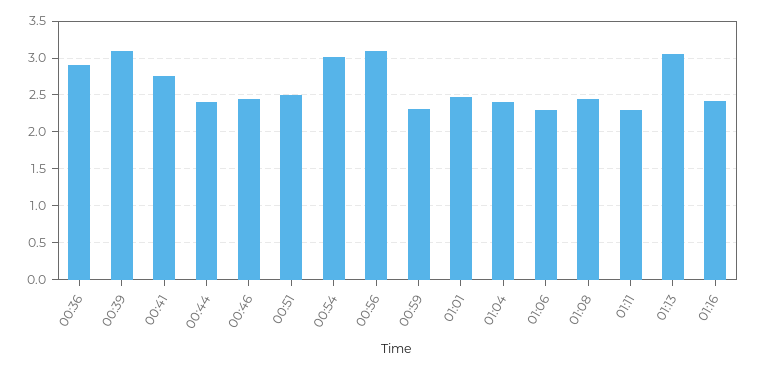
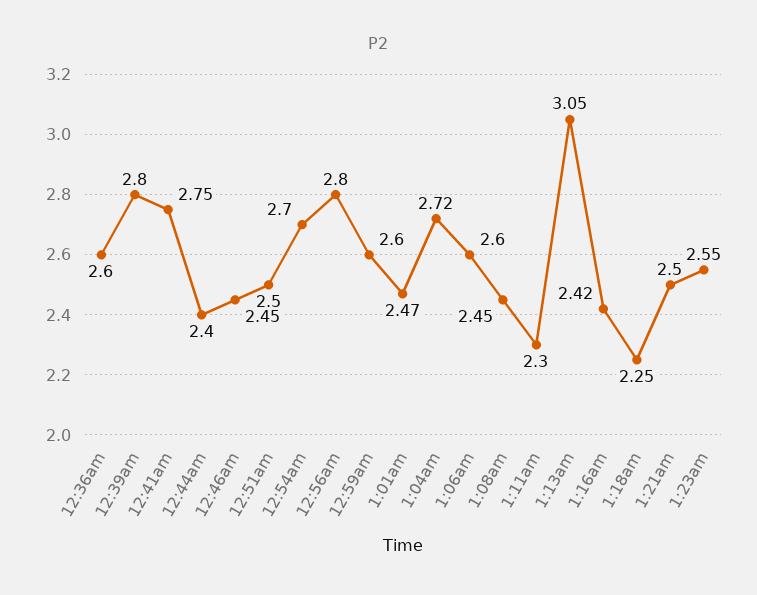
00:36: 2.9 -> 2.6
00:39: 3.1 -> 2.8
00:54: 3 -> 2.7
00:56: 3.1 -> 2.8
00:59: 2.3 -> 2.6
01:04: 2.4 -> 2.72
01:06: 2.3 -> 2.6
1:18am: none -> 2.25
1:21am: none -> 2.5
1:23am: none -> 2.55

